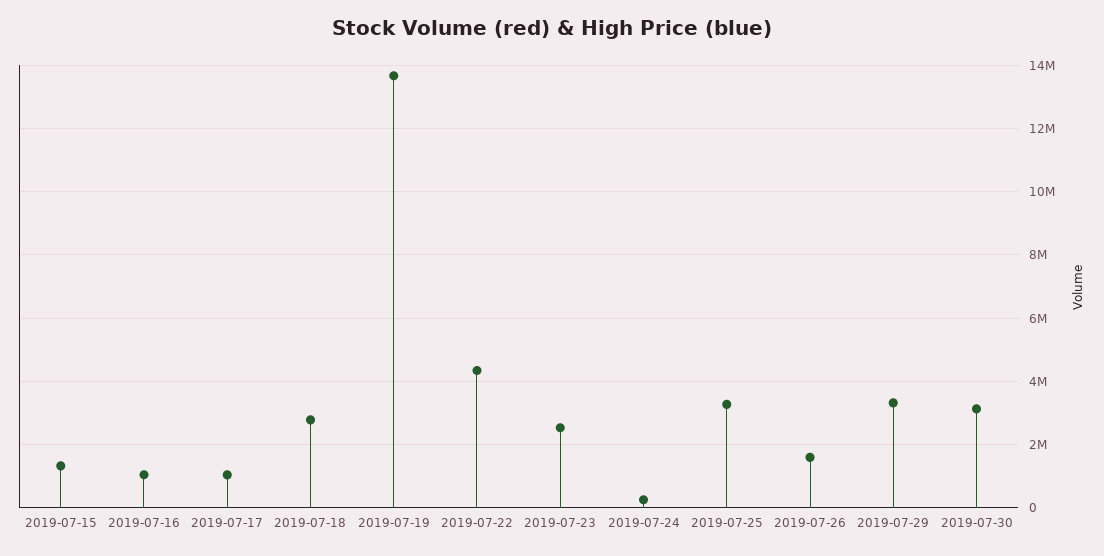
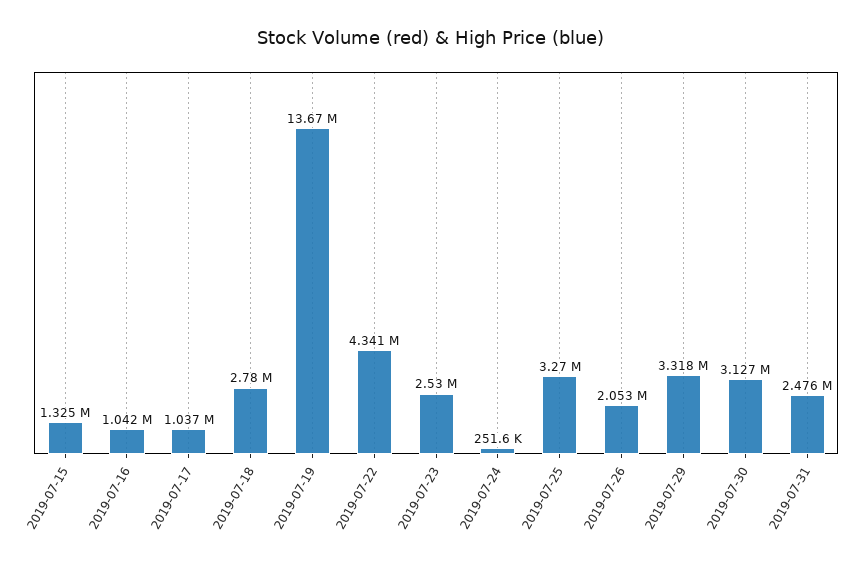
2019-07-26: 1600000 -> 2053000
2019-07-31: none -> 2476000

